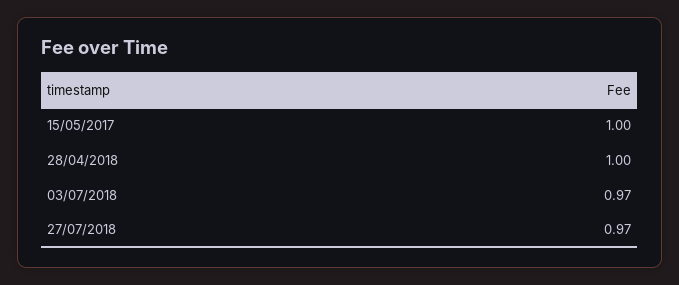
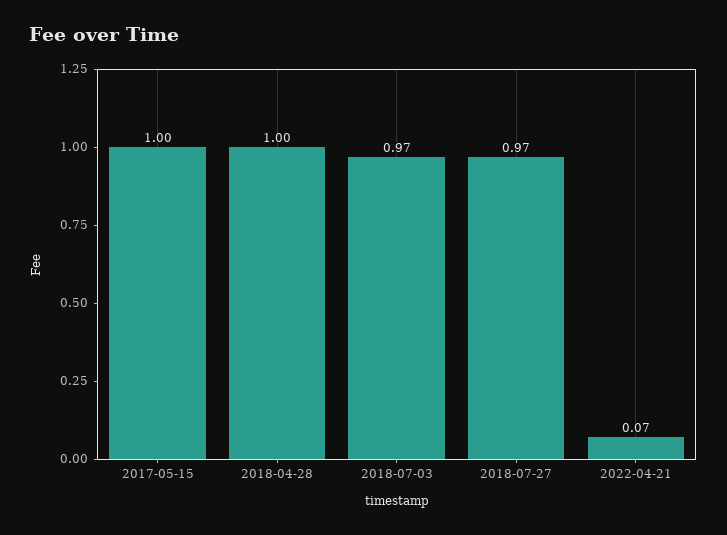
2022-04-21: none -> 0.07

